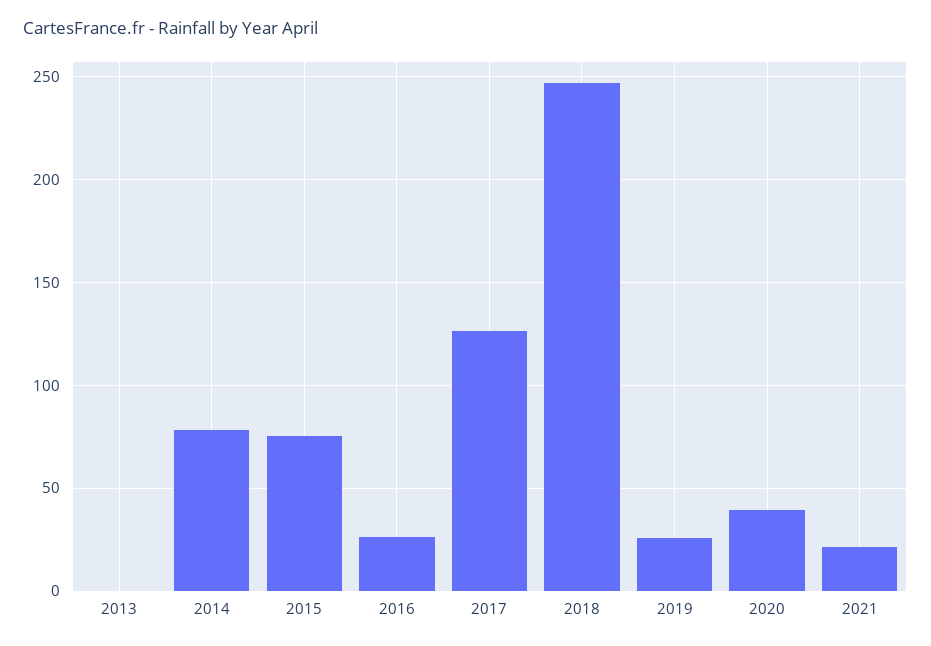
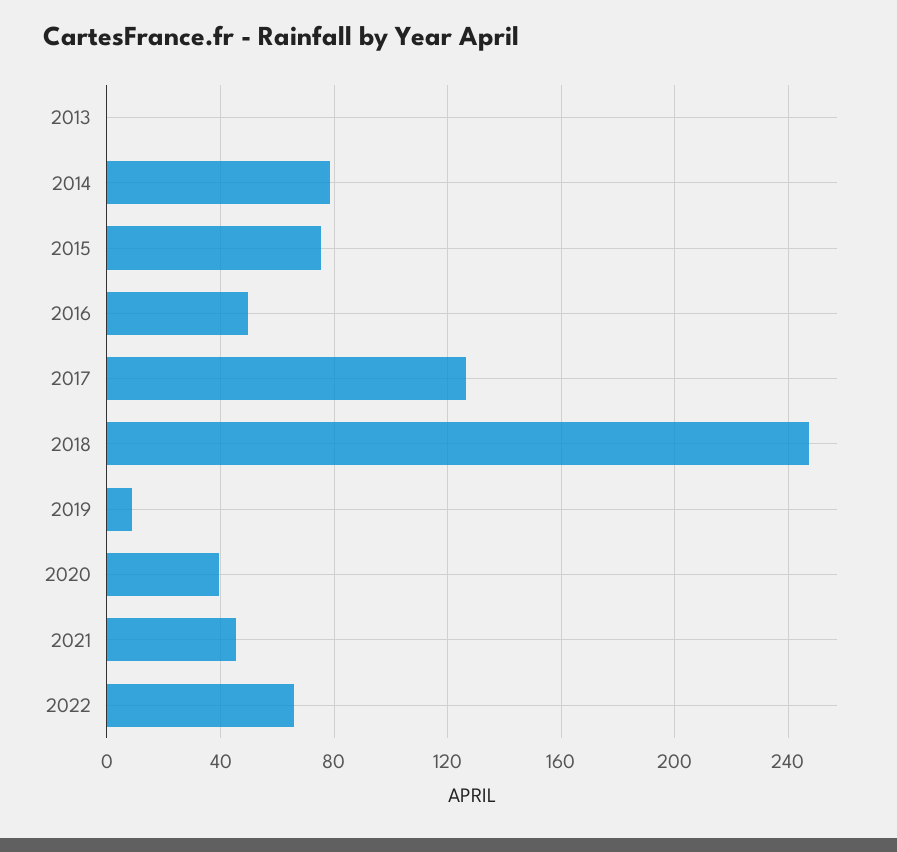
2016: 25 -> 50
2019: 25 -> 10
2021: 20 -> 45
2022: none -> 65

